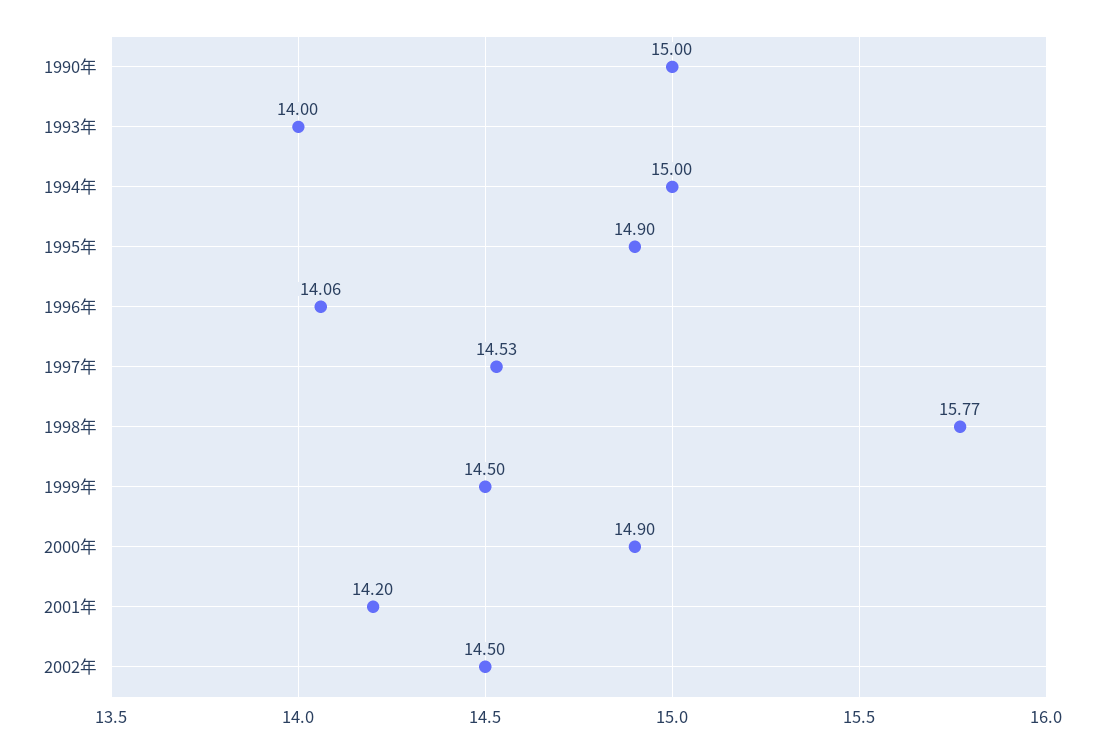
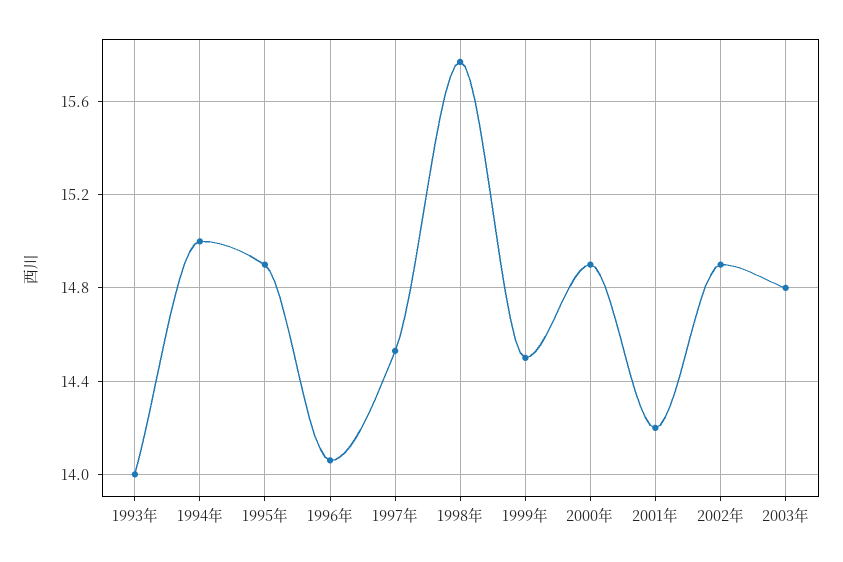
1990年: 15 -> none
2002年: 14.5 -> 14.9
2003年: none -> 14.8

